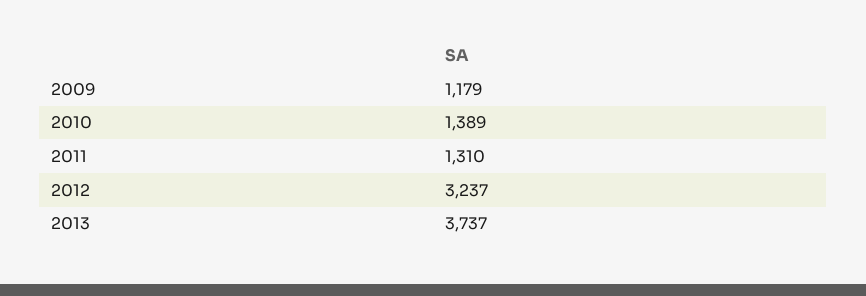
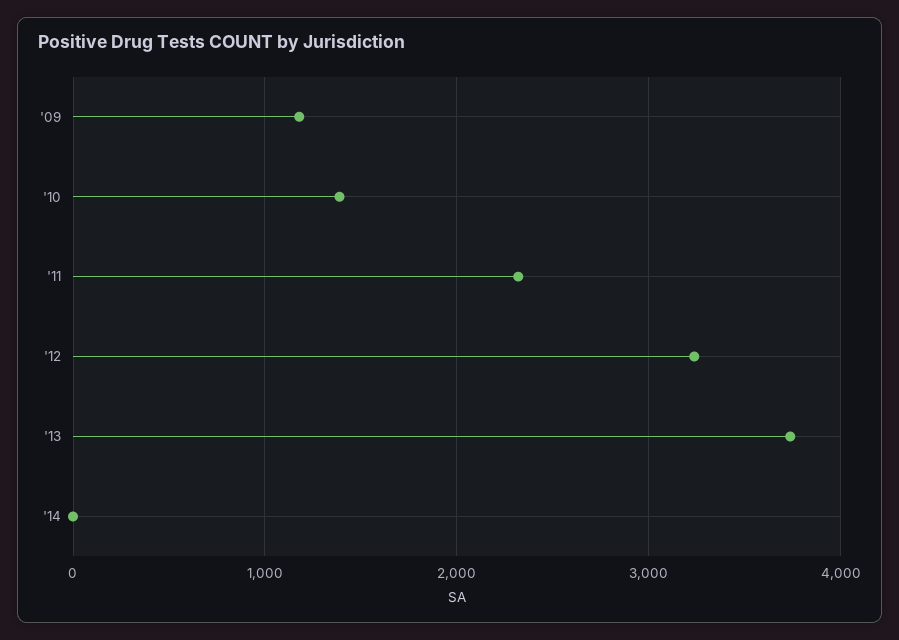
2011: 1310 -> 2300
'14: none -> 0

